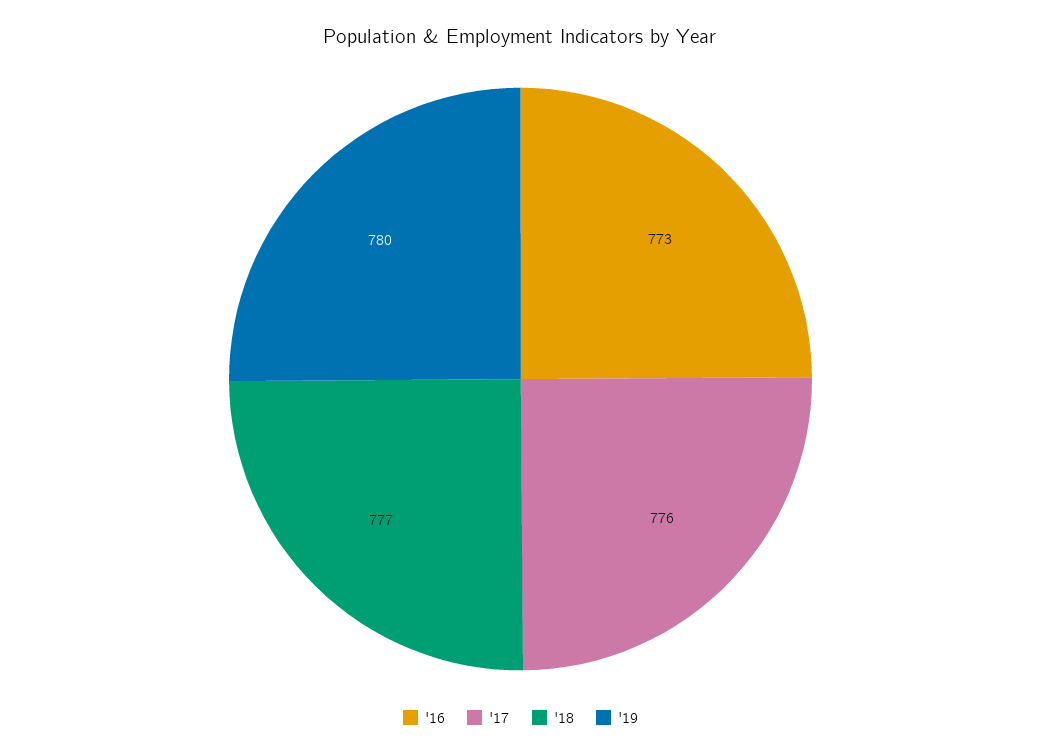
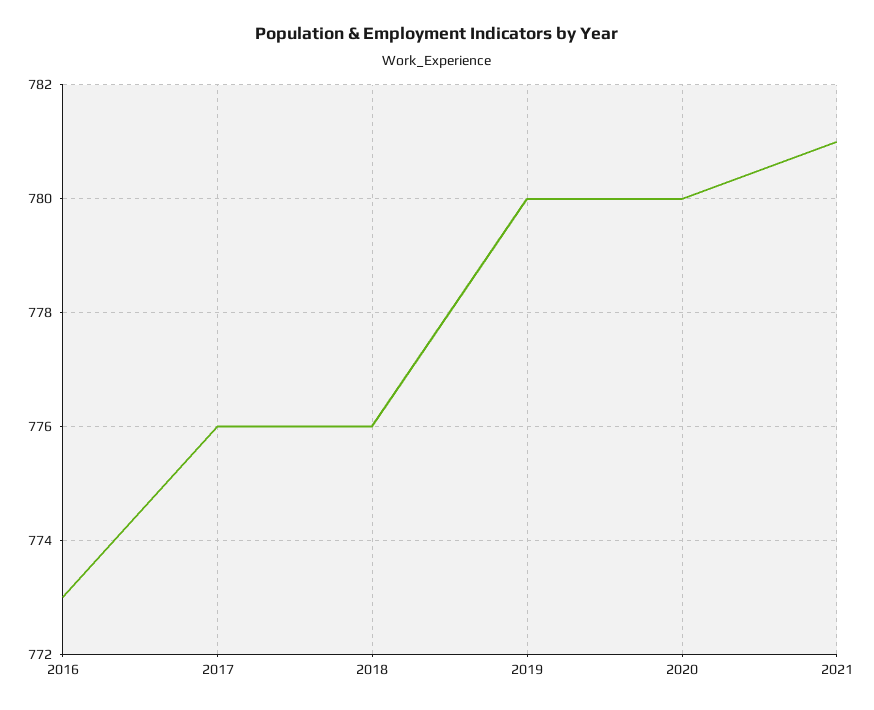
'18: 777 -> 776
2020: none -> 780
2021: none -> 781

